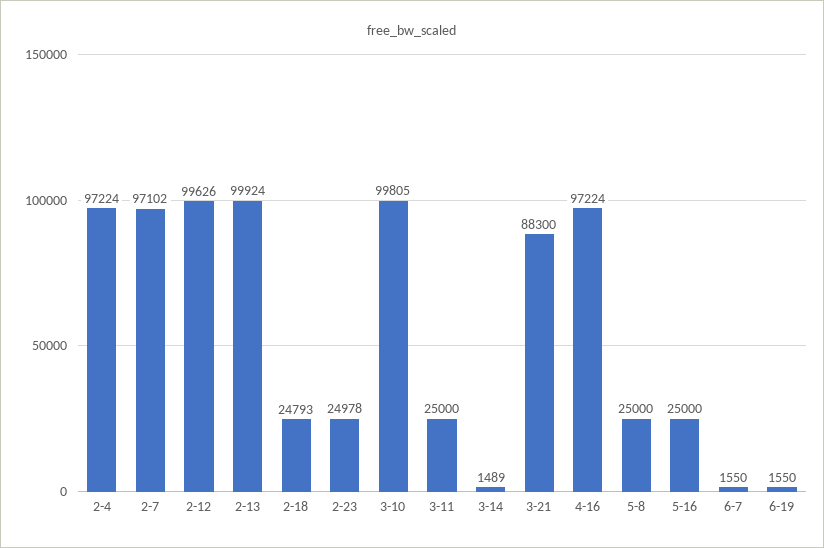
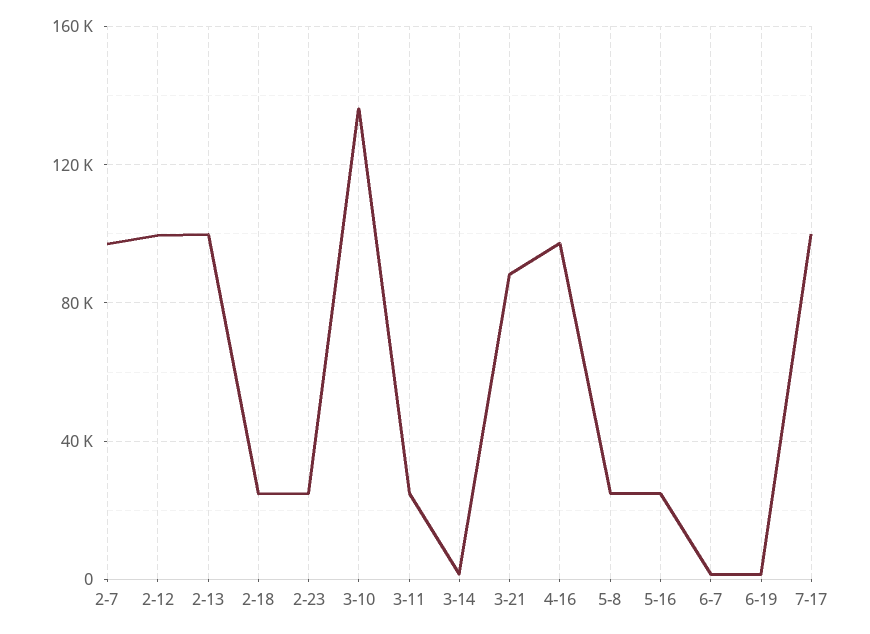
2-4: 97224 -> none
3-10: 99805 -> 135000
7-17: none -> 100000

